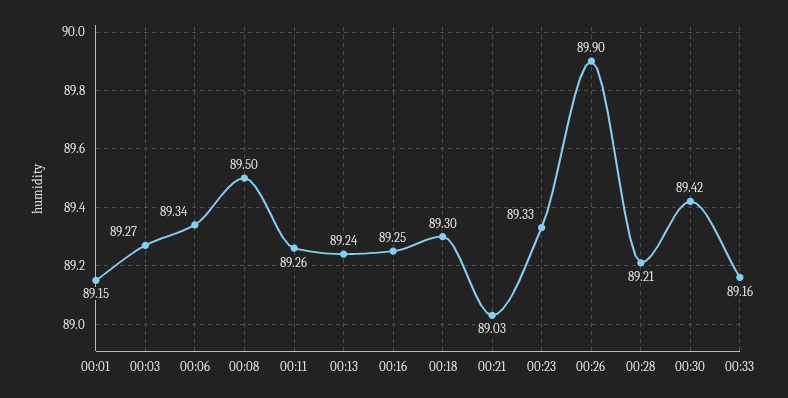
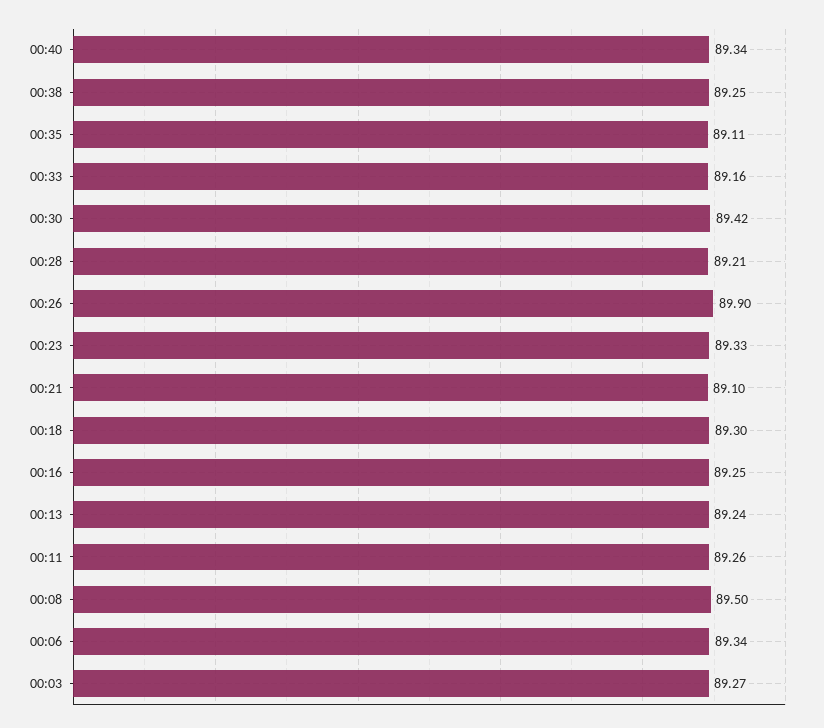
00:01: 89.15 -> none
00:21: 89.03 -> 89.1
00:40: none -> 89.34
00:38: none -> 89.25
00:35: none -> 89.11

